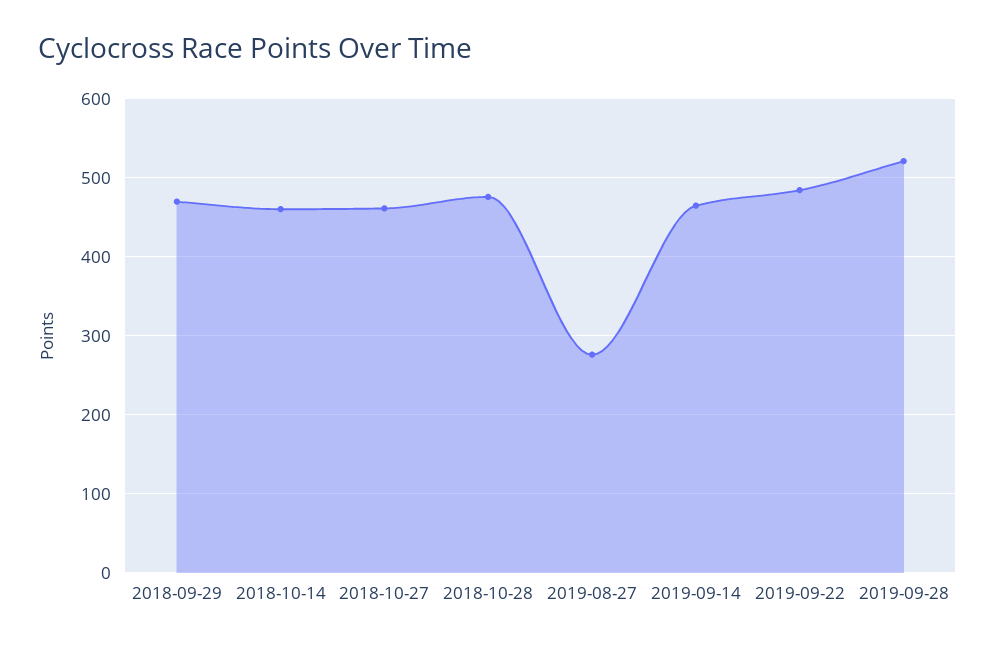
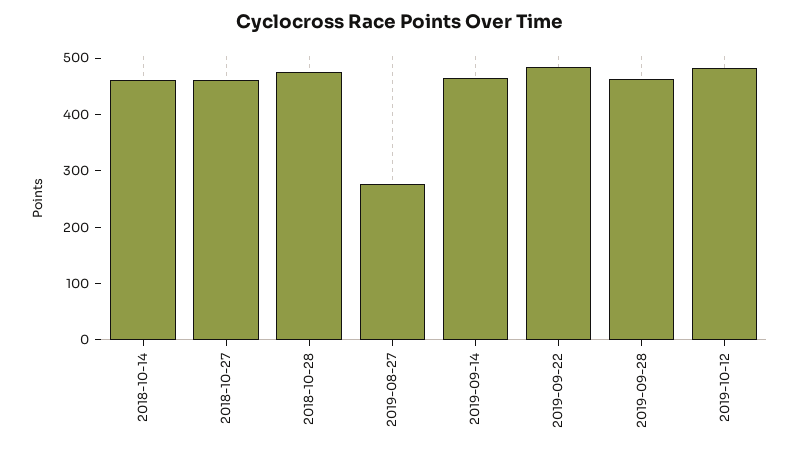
2018-09-29: 470 -> none
2019-09-28: 520 -> 460
2019-10-12: none -> 480

